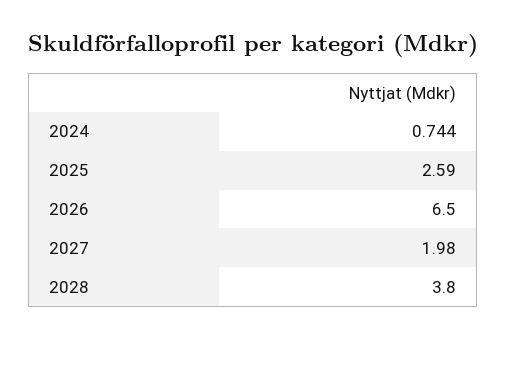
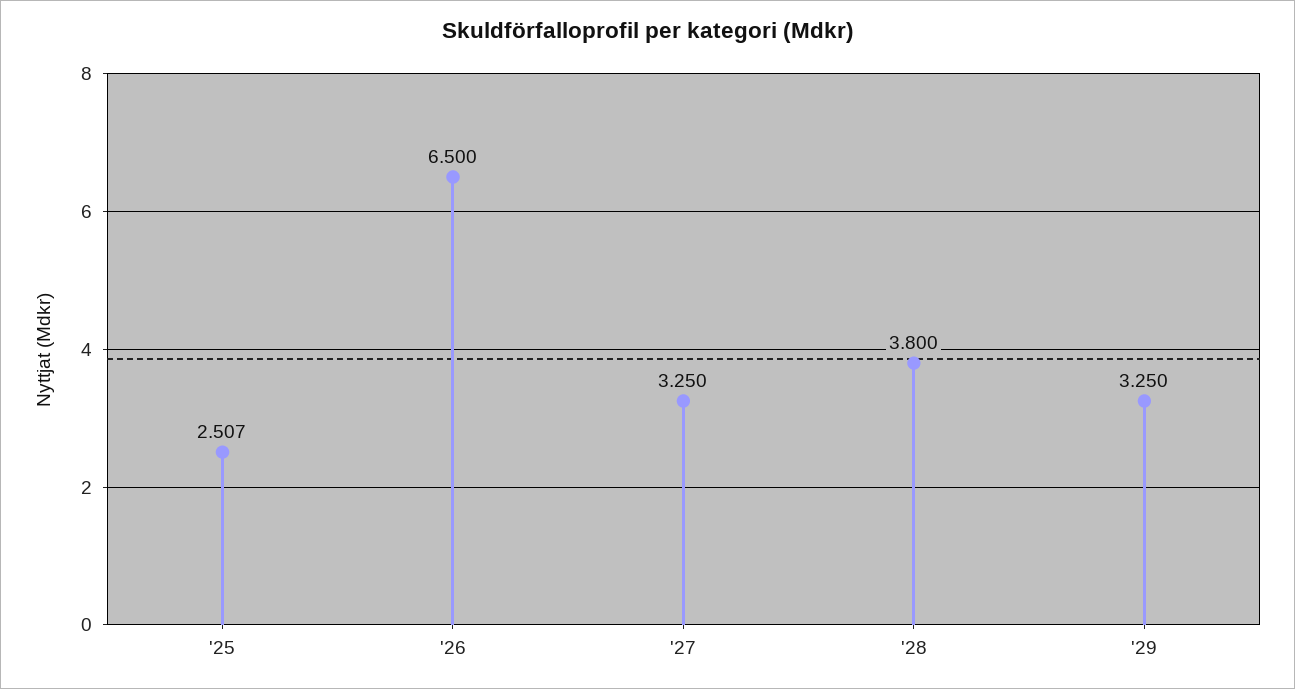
2024: 0.744 -> none
2025: 2.59 -> 2.507
2027: 1.98 -> 3.25
'29: none -> 3.25

